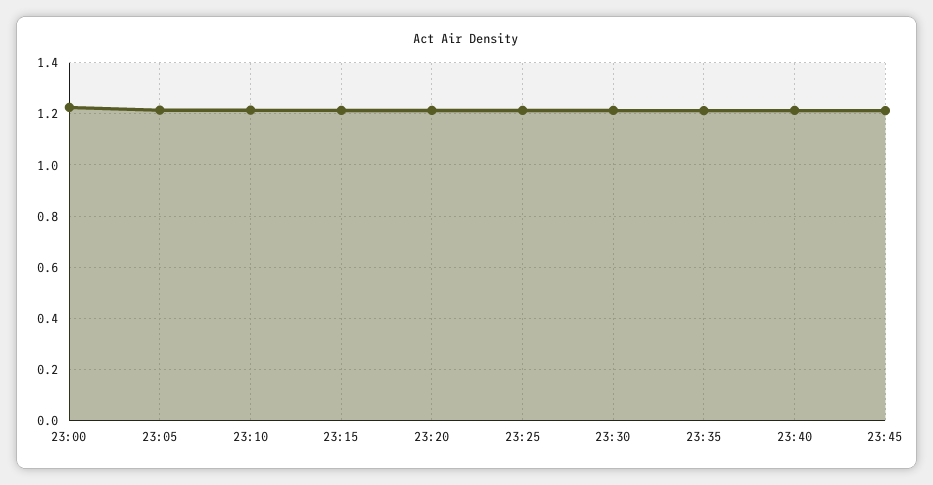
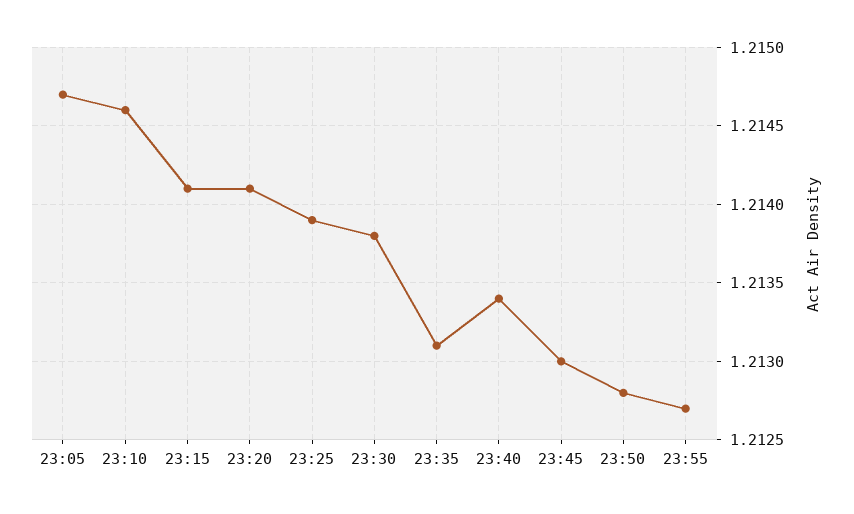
23:00: 1.225 -> none
23:50: none -> 1.2128
23:55: none -> 1.2127

